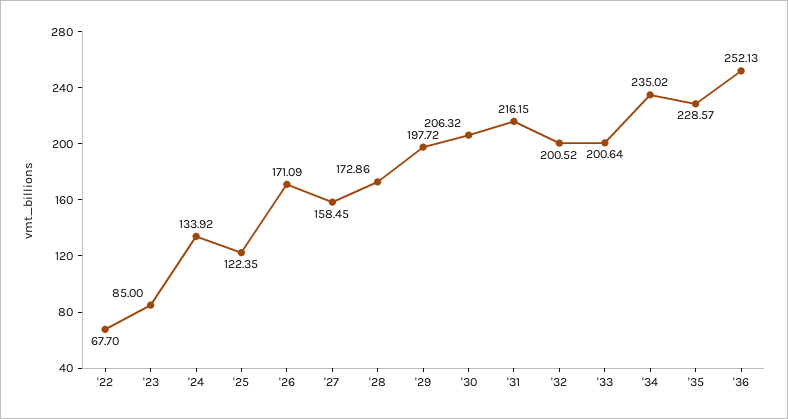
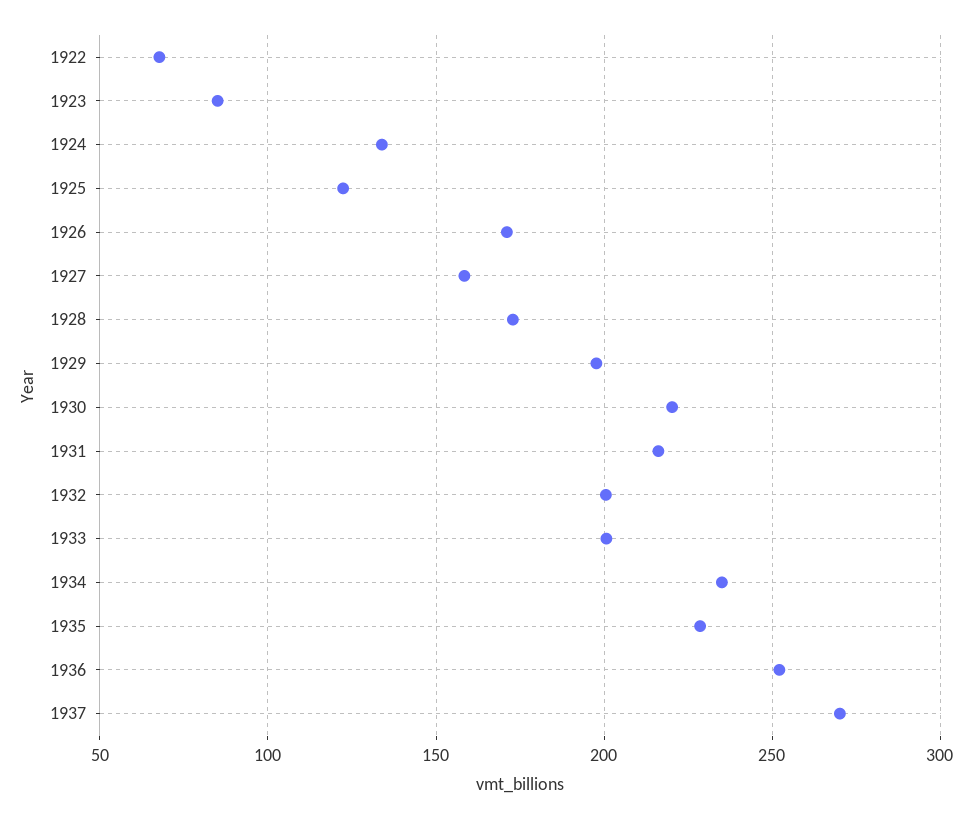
'30: 206.32 -> 220
1937: none -> 270

